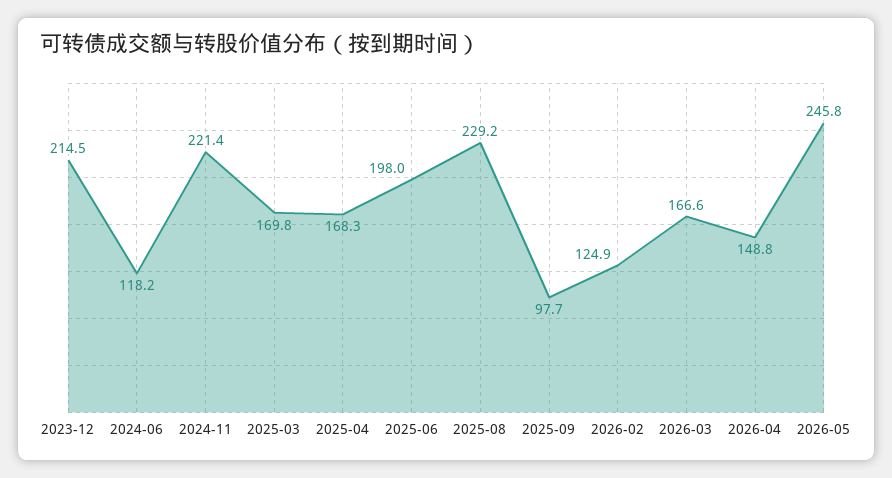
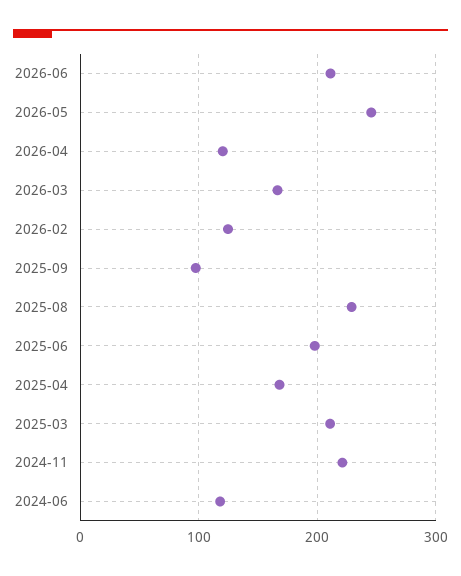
2023-12: 214.5 -> none
2025-03: 169.8 -> 210
2026-04: 148.8 -> 120
2026-06: none -> 210

